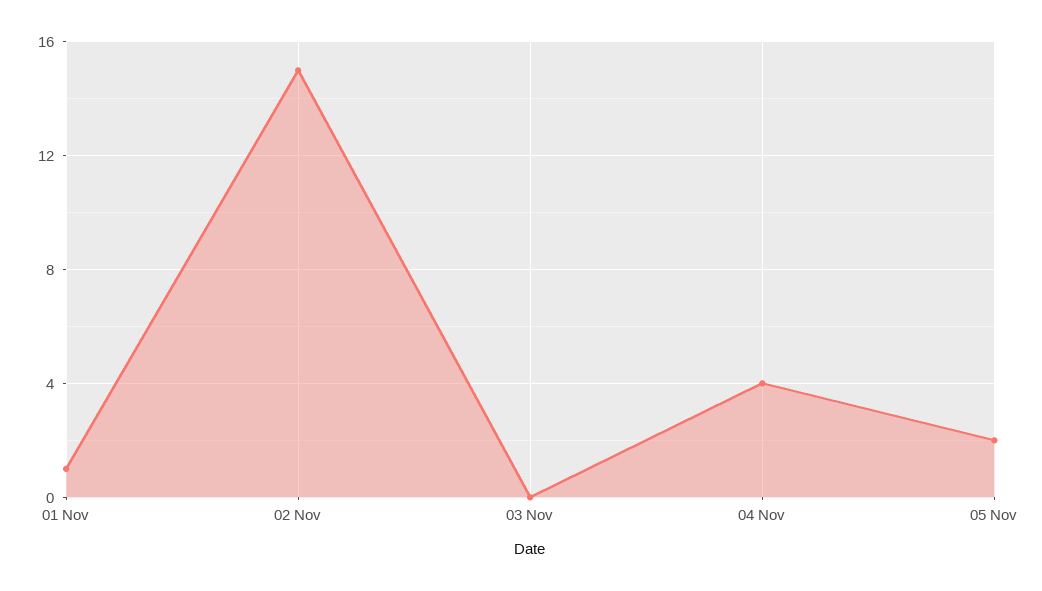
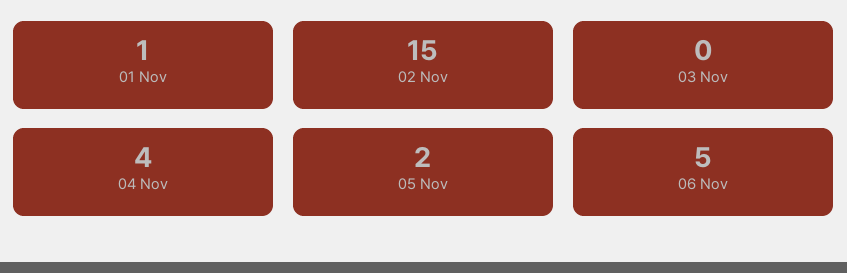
06 Nov: none -> 5

